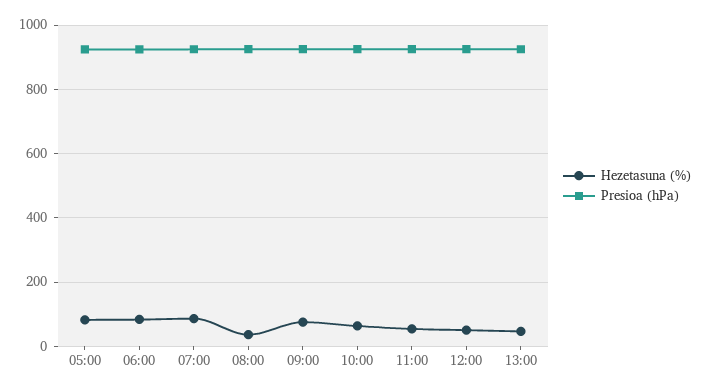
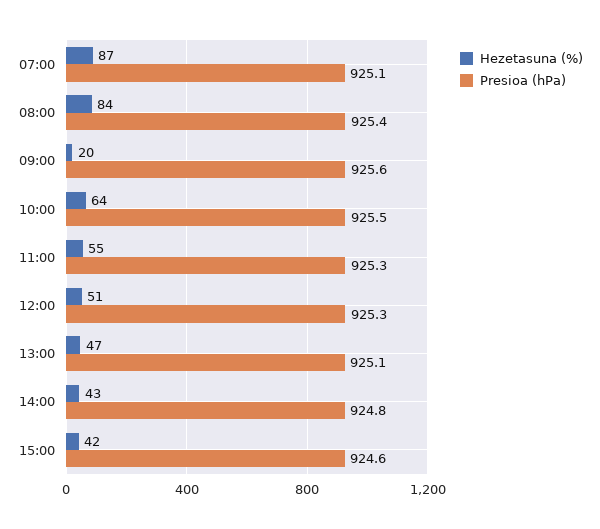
Hezetasuna (%), 05:00: 80 -> none
Presioa (hPa), 05:00: 920 -> none
Hezetasuna (%), 06:00: 80 -> none
Presioa (hPa), 06:00: 920 -> none
Hezetasuna (%), 08:00: 40 -> 84
Hezetasuna (%), 09:00: 80 -> 20
Hezetasuna (%), 14:00: none -> 43
Presioa (hPa), 14:00: none -> 924.8
Hezetasuna (%), 15:00: none -> 42
Presioa (hPa), 15:00: none -> 924.6

